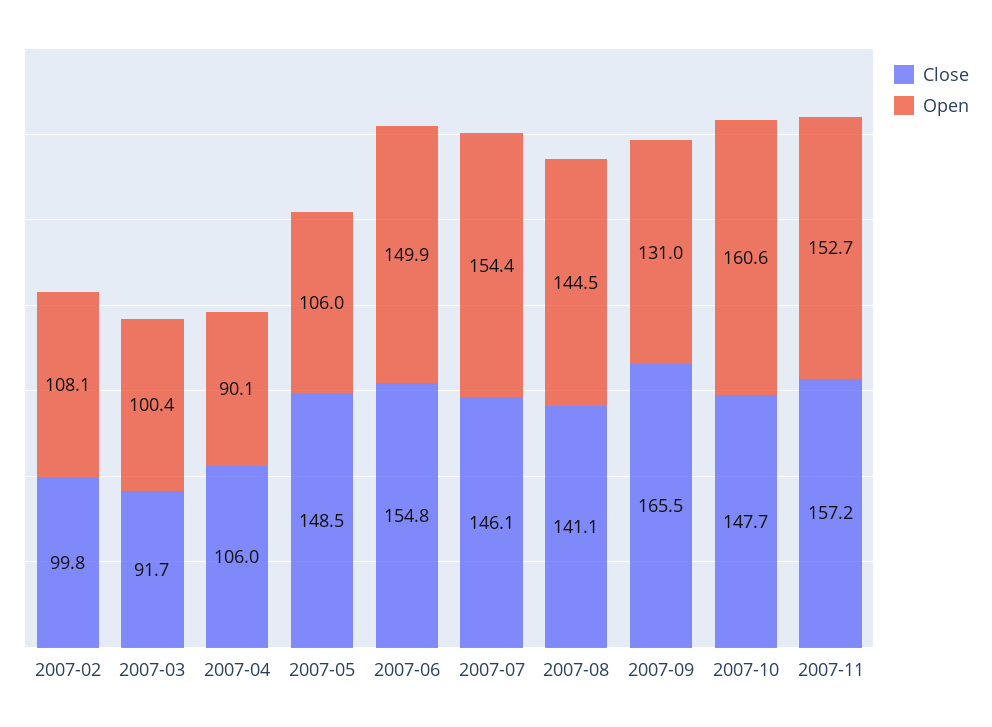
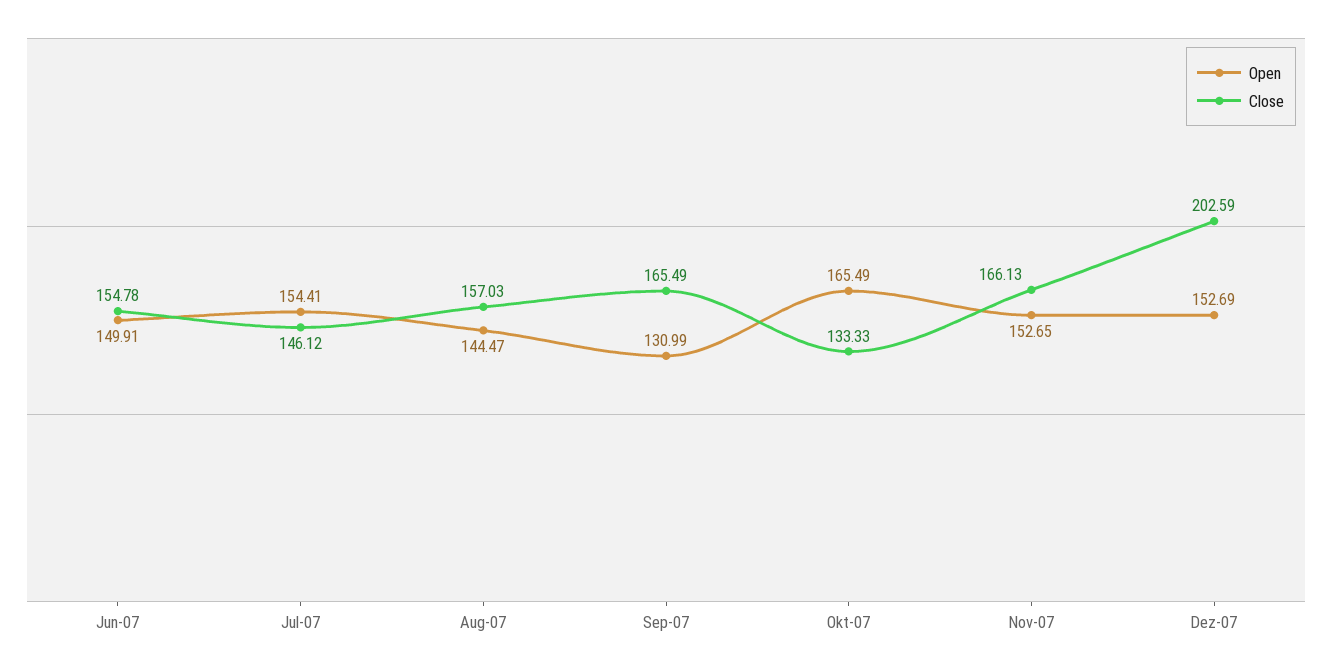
Close, 2007-02: 99.8 -> none
Open, 2007-02: 108.1 -> none
Close, 2007-03: 91.7 -> none
Open, 2007-03: 100.4 -> none
Close, 2007-04: 106 -> none
Open, 2007-04: 90.1 -> none
Close, 2007-05: 148.5 -> none
Open, 2007-05: 106 -> none
Close, 2007-08: 141.1 -> 157.03
Close, 2007-10: 147.7 -> 133.33
Open, 2007-10: 160.6 -> 165.49
Close, 2007-11: 157.2 -> 166.13
Open, Dez-07: none -> 152.69
Close, Dez-07: none -> 202.59

